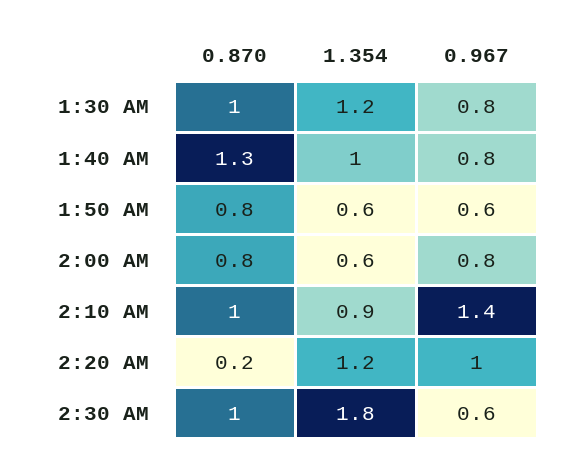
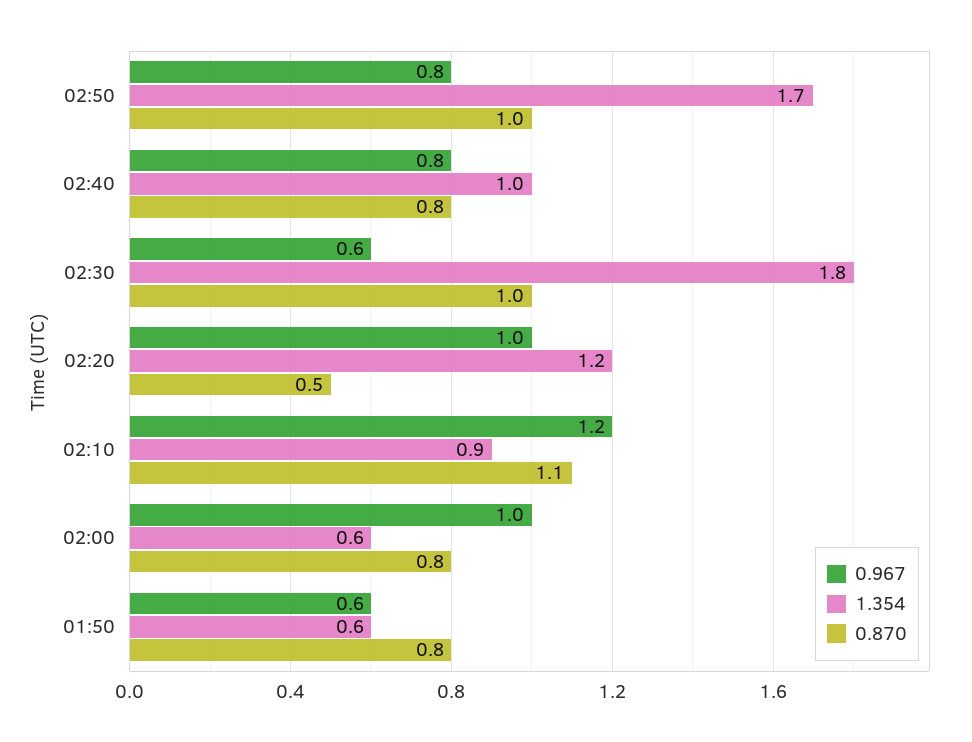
0.870, 1:30 AM: 1 -> none
1.354, 1:30 AM: 1.2 -> none
0.967, 1:30 AM: 0.8 -> none
0.870, 1:40 AM: 1.3 -> none
1.354, 1:40 AM: 1 -> none
0.967, 1:40 AM: 0.8 -> none
0.967, 2:00 AM: 0.8 -> 1
0.870, 2:10 AM: 1 -> 1.1
0.967, 2:10 AM: 1.4 -> 1.2
0.870, 2:20 AM: 0.2 -> 0.5
0.967, 02:50: none -> 0.8
1.354, 02:50: none -> 1.7
0.870, 02:50: none -> 1
0.967, 02:40: none -> 0.8
1.354, 02:40: none -> 1
0.870, 02:40: none -> 0.8

